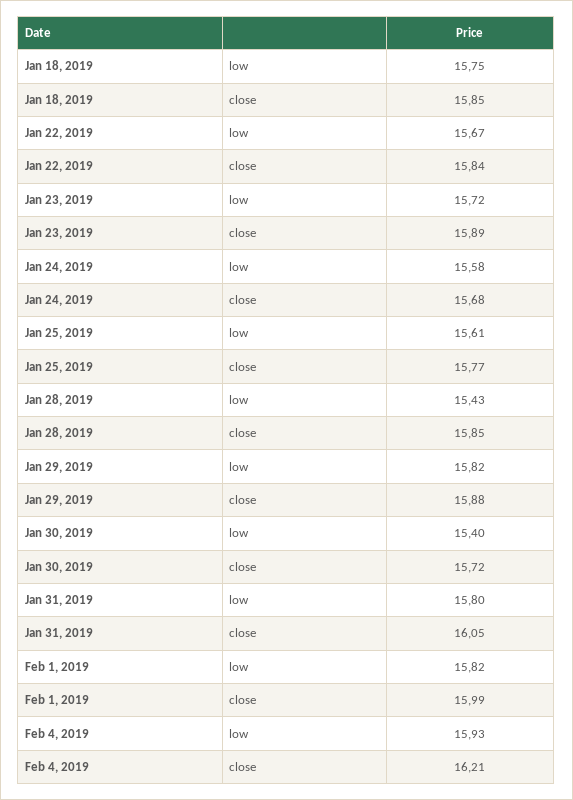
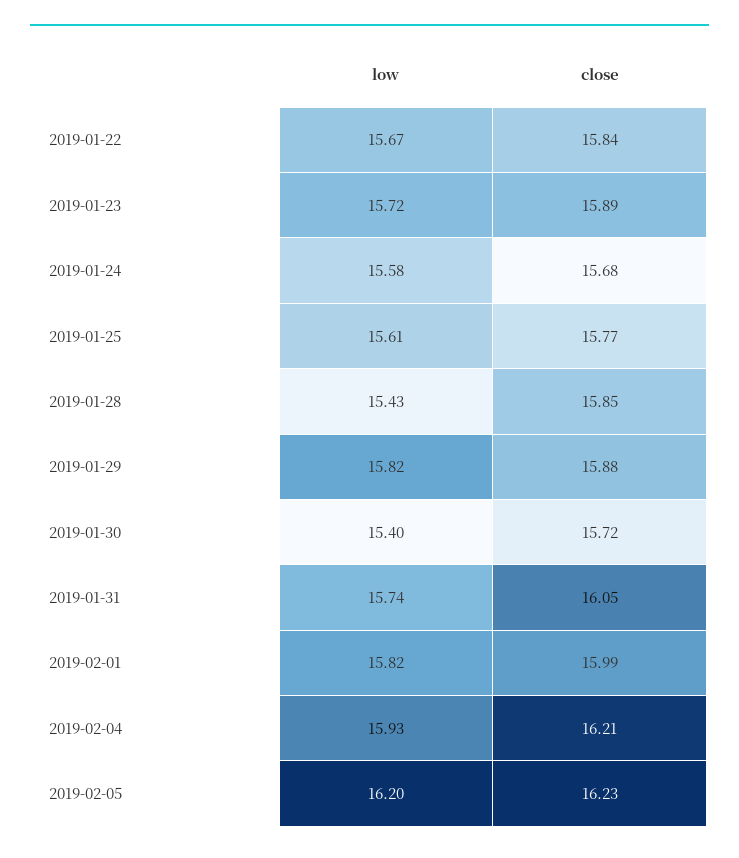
Jan 18, 2019, low: 15.75 -> none
Jan 18, 2019, close: 15.85 -> none
Jan 31, 2019, low: 15.8 -> 15.74
2019-02-05, low: none -> 16.2
2019-02-05, close: none -> 16.23

